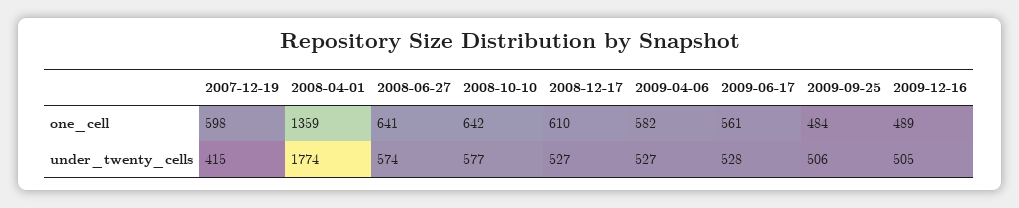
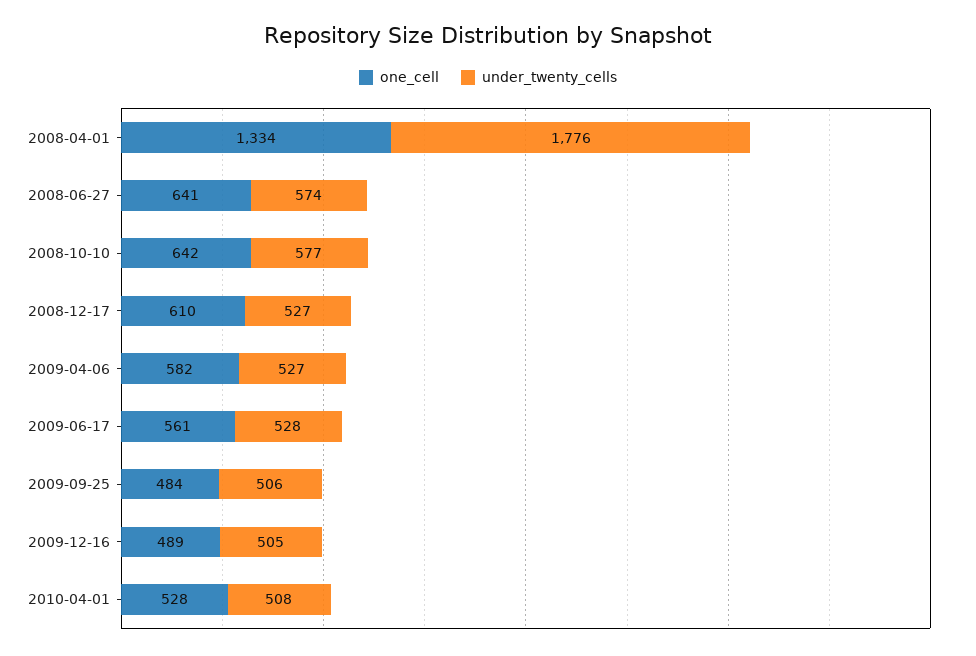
one_cell, 2007-12-19: 598 -> none
one_cell, 2008-04-01: 1359 -> 1334
under_twenty_cells, 2007-12-19: 415 -> none
under_twenty_cells, 2008-04-01: 1774 -> 1776
one_cell, 2010-04-01: none -> 528
under_twenty_cells, 2010-04-01: none -> 508

